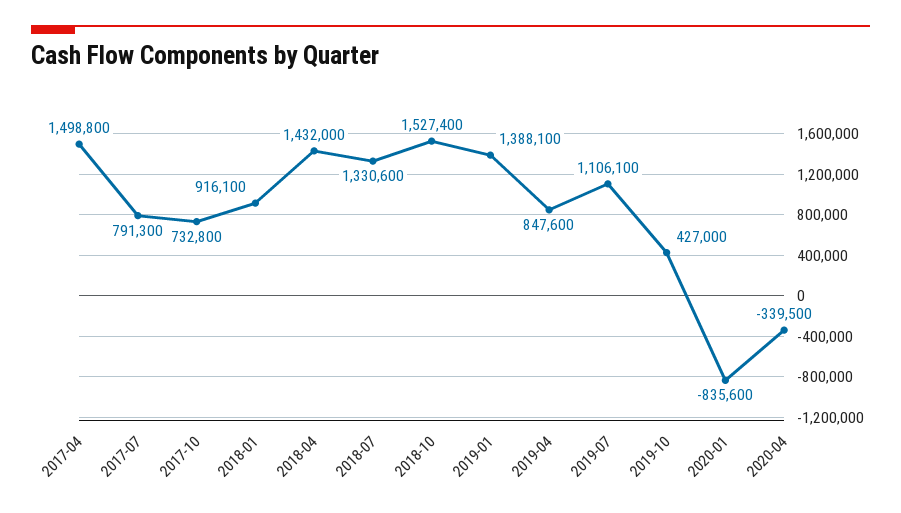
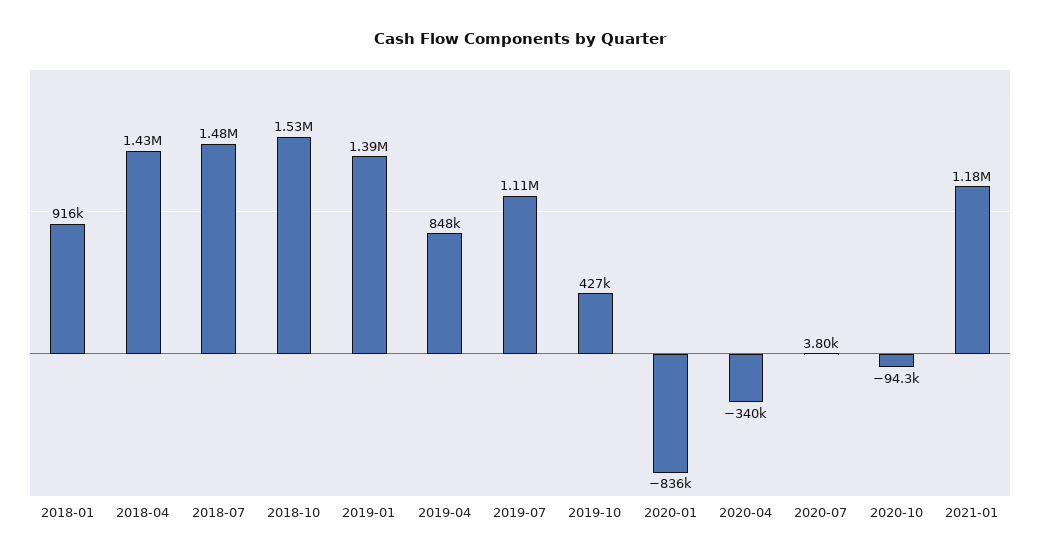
2017-04: 1498800 -> none
2017-07: 791300 -> none
2017-10: 732800 -> none
2018-07: 1330600 -> 1480000
2020-07: none -> 3800
2020-10: none -> -94300
2021-01: none -> 1180000

